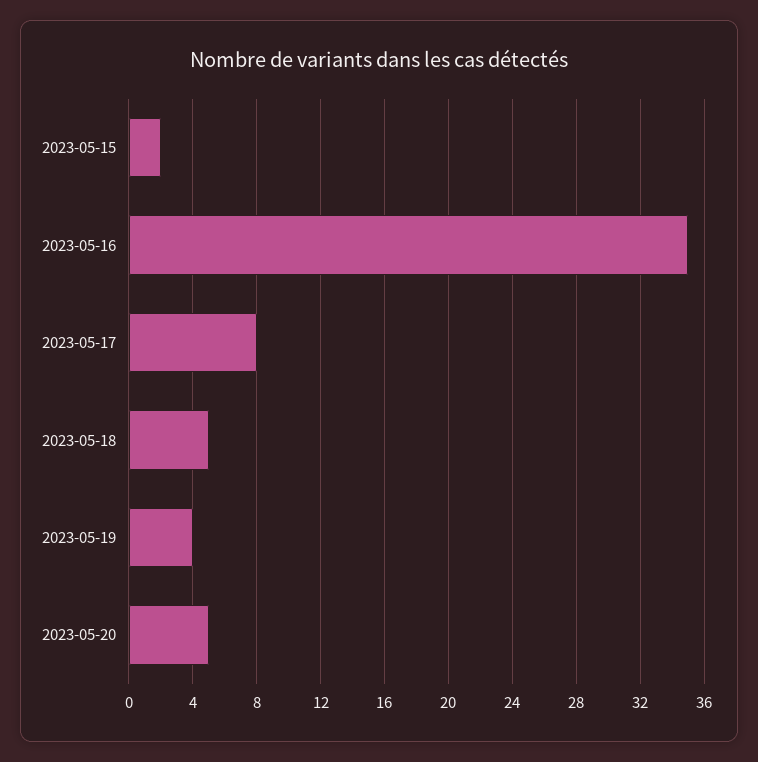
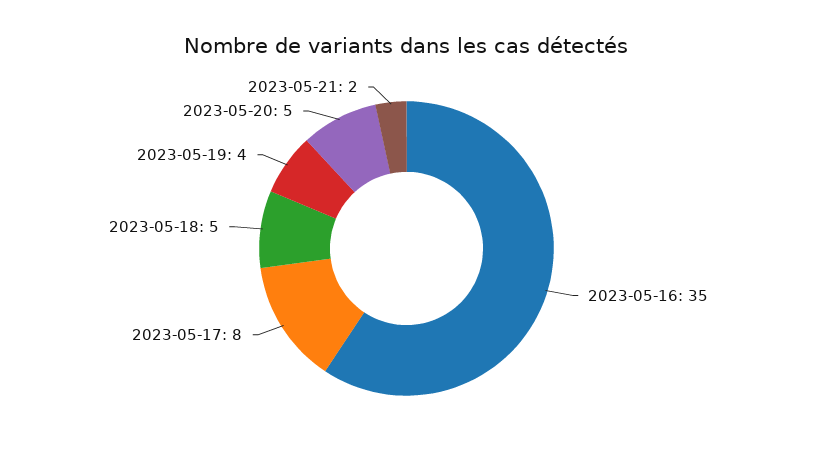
2023-05-15: 2 -> none
2023-05-21: none -> 2

